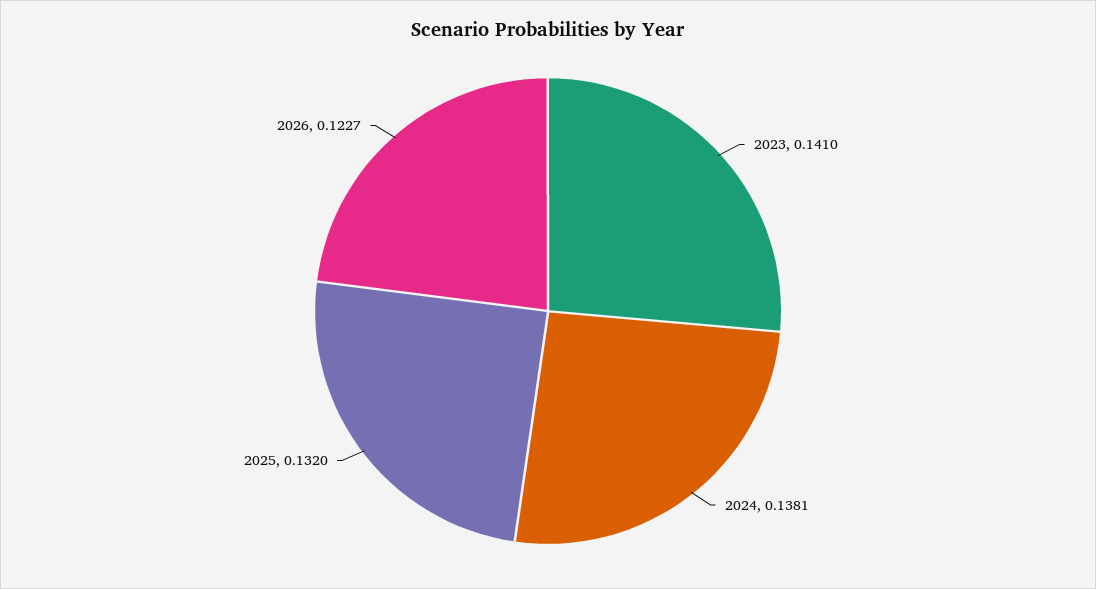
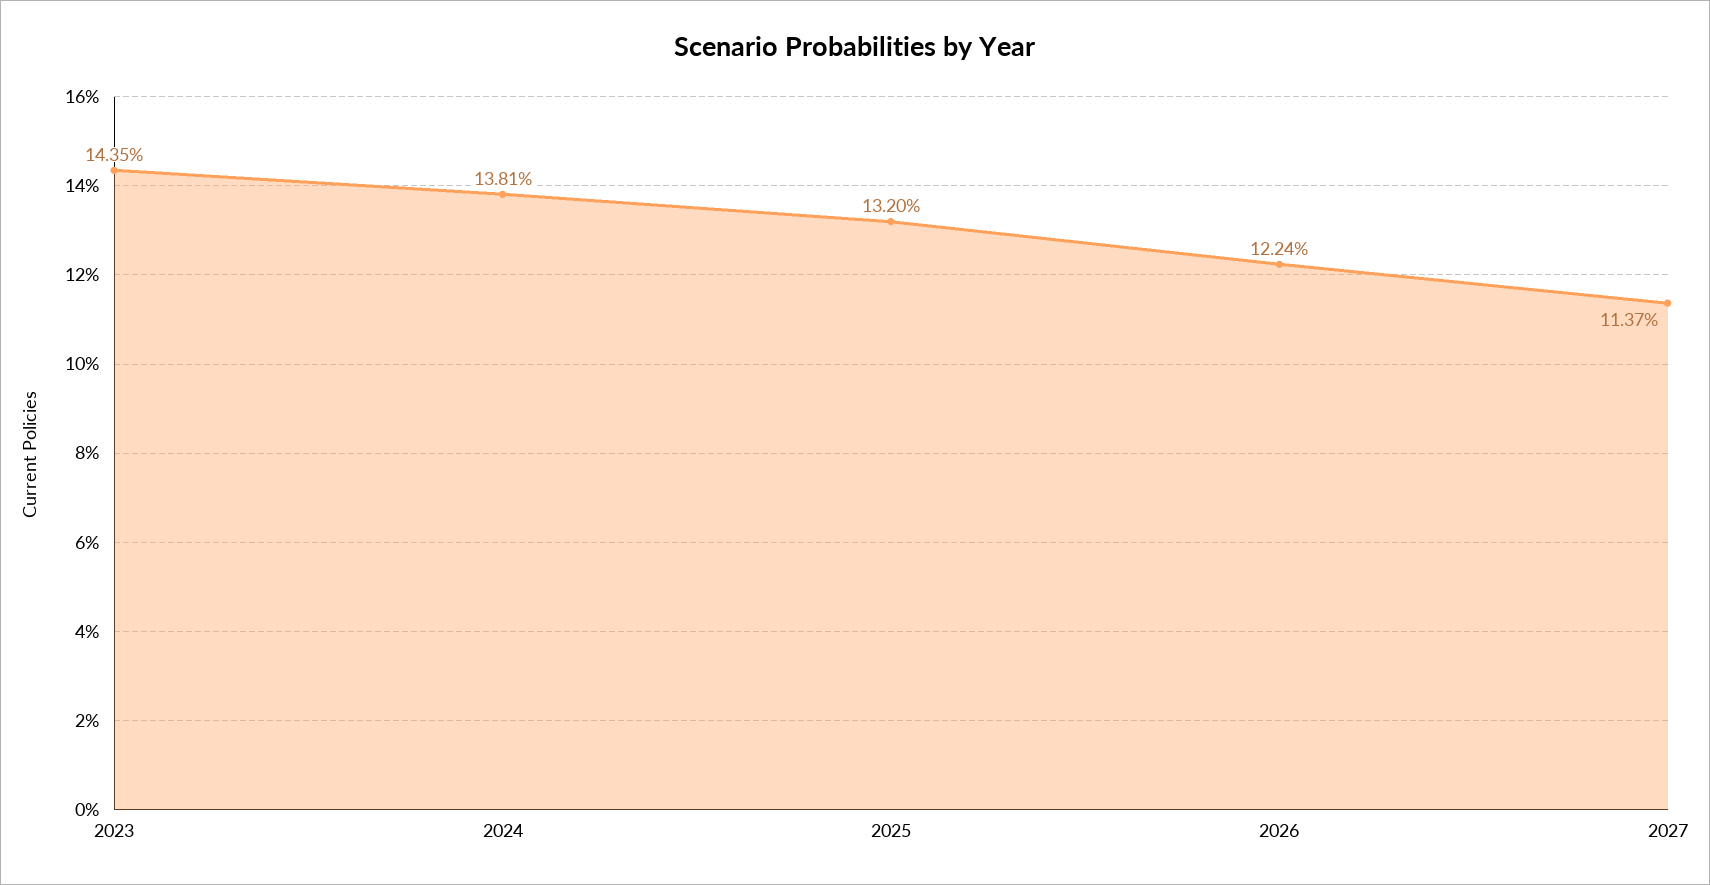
2023: 0.141 -> 0.1435
2026: 0.1227 -> 0.1224
2027: none -> 0.1137

